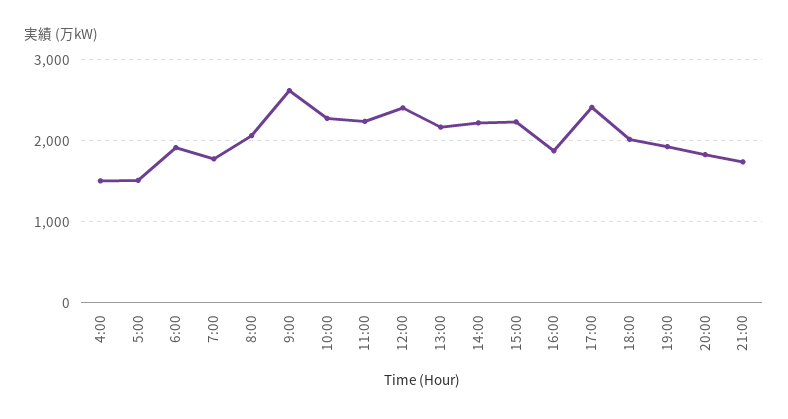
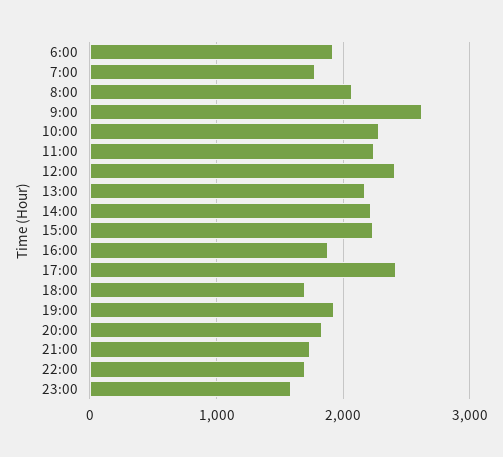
4:00: 1500 -> none
5:00: 1500 -> none
18:00: 2000 -> 1700
22:00: none -> 1700
23:00: none -> 1600

